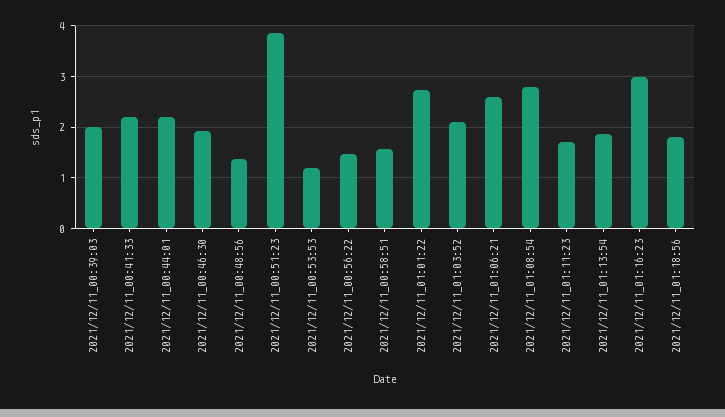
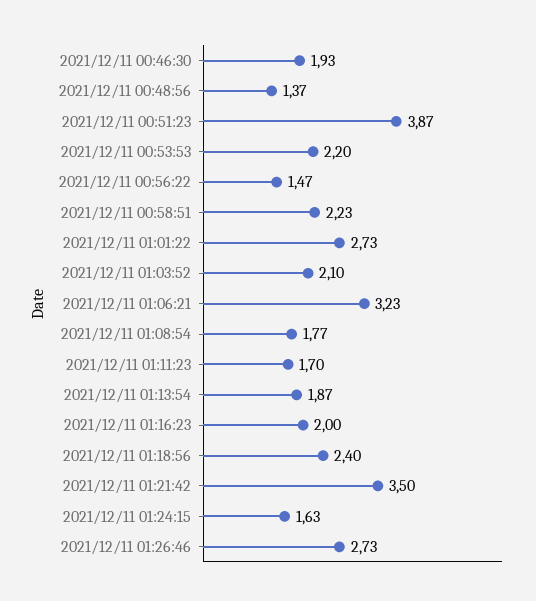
2021/12/11_00:39:03: 2 -> none
2021/12/11_00:41:33: 2.2 -> none
2021/12/11_00:44:01: 2.2 -> none
2021/12/11_00:53:53: 1.2 -> 2.2
2021/12/11_00:58:51: 1.6 -> 2.23
2021/12/11_01:06:21: 2.6 -> 3.23
2021/12/11_01:08:54: 2.8 -> 1.77
2021/12/11_01:16:23: 3 -> 2
2021/12/11_01:18:56: 1.8 -> 2.4
2021/12/11 01:21:42: none -> 3.5
2021/12/11 01:24:15: none -> 1.63
2021/12/11 01:26:46: none -> 2.73

